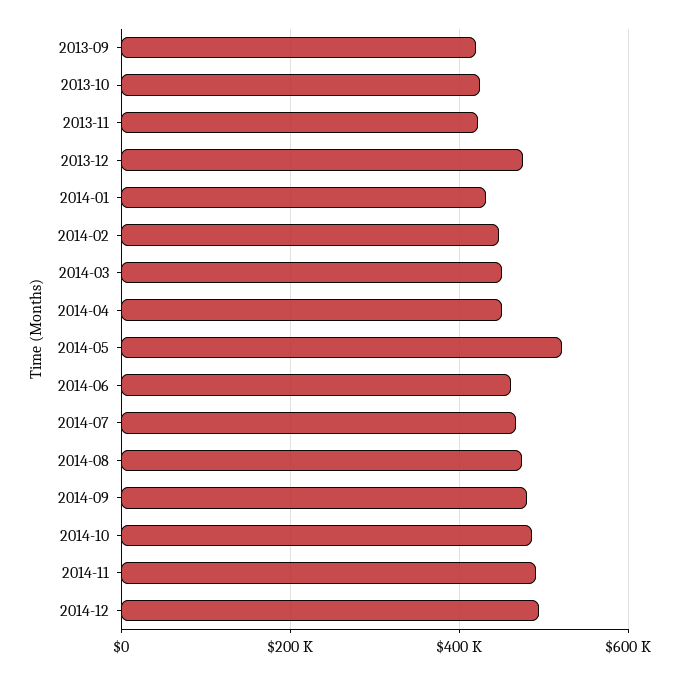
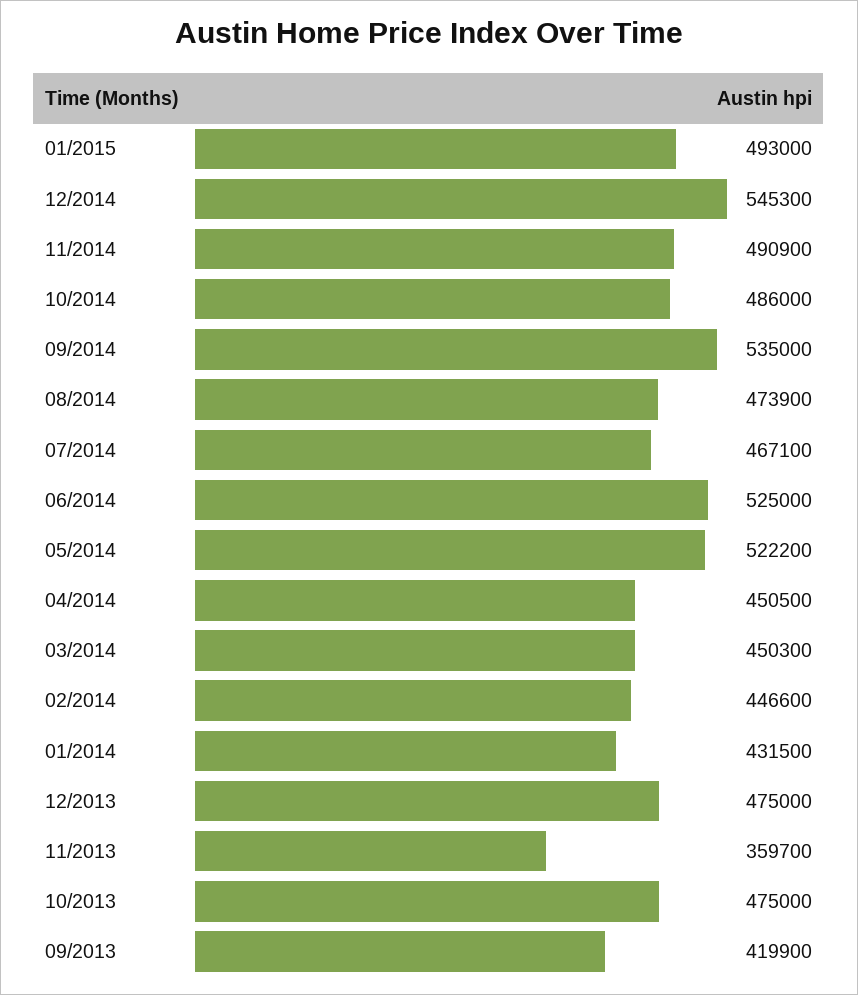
2013-10: 420000 -> 475000
2013-11: 420000 -> 359700
2014-06: 460000 -> 525000
2014-09: 480000 -> 535000
2014-12: 500000 -> 545300
01/2015: none -> 493000

